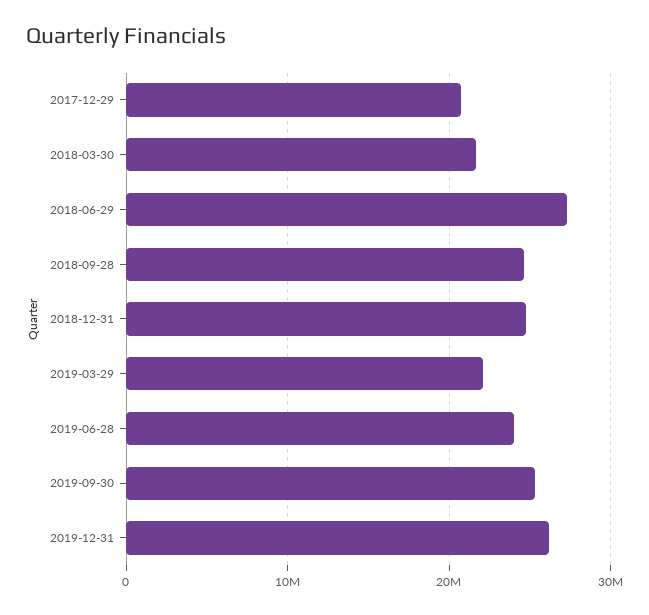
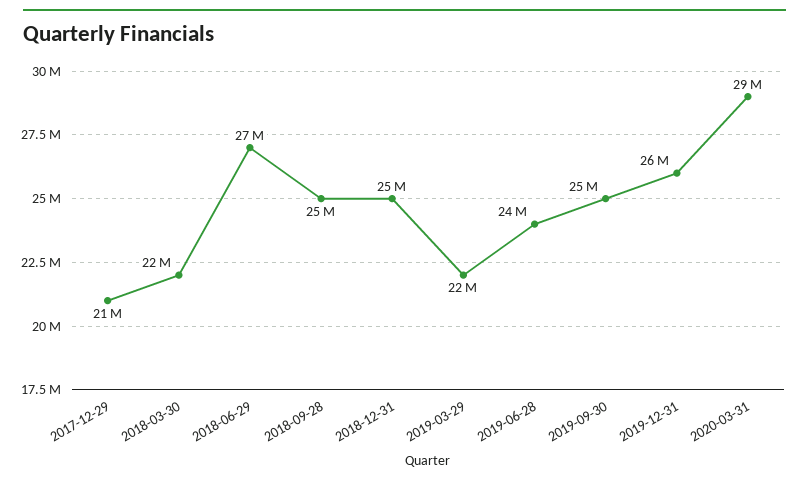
2020-03-31: none -> 29000000

